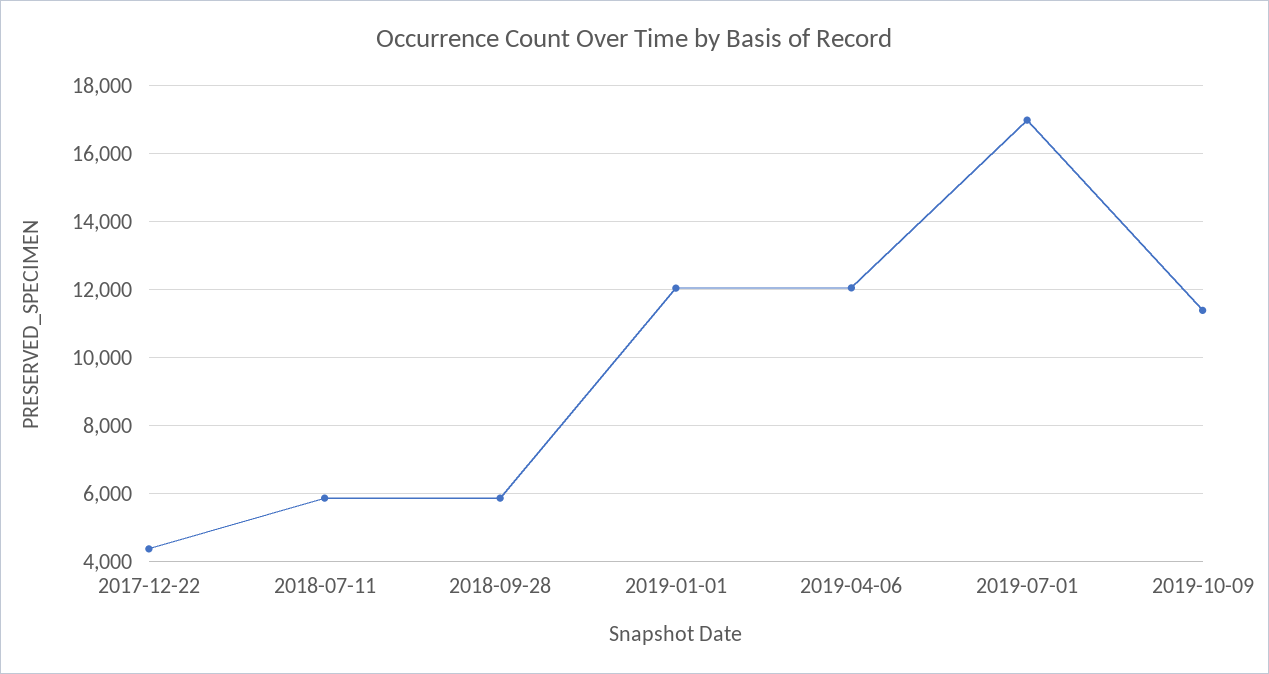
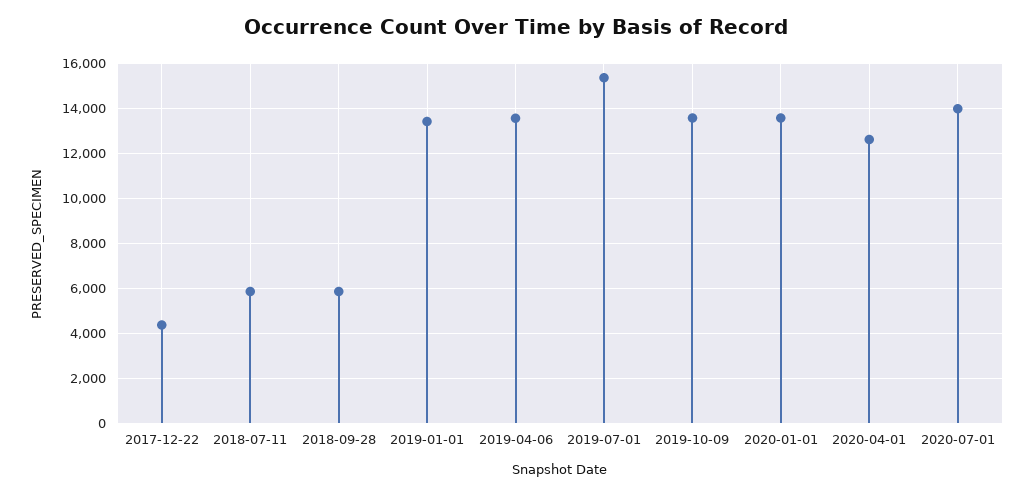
2019-01-01: 12000 -> 13500
2019-04-06: 12000 -> 13500
2019-07-01: 17000 -> 15500
2019-10-09: 11400 -> 13500
2020-01-01: none -> 13500
2020-04-01: none -> 12500
2020-07-01: none -> 14000

